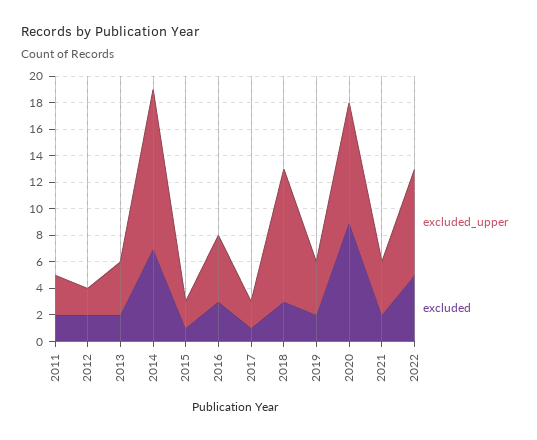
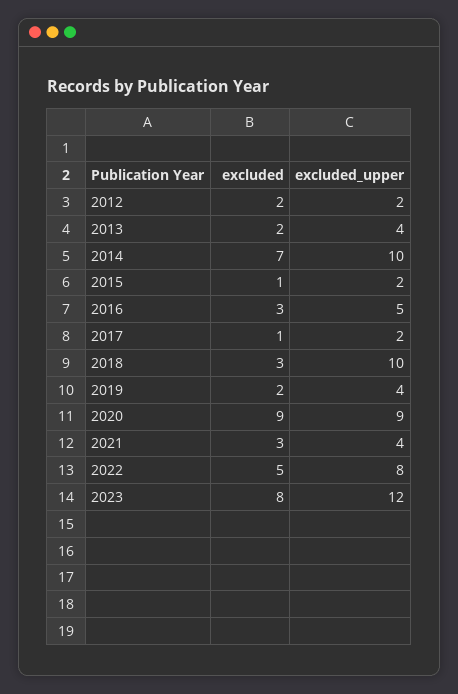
excluded_upper, 2011: 3 -> none
excluded, 2011: 2 -> none
excluded_upper, 2014: 12 -> 10
excluded, 2021: 2 -> 3
excluded, 2023: none -> 8
excluded_upper, 2023: none -> 12

